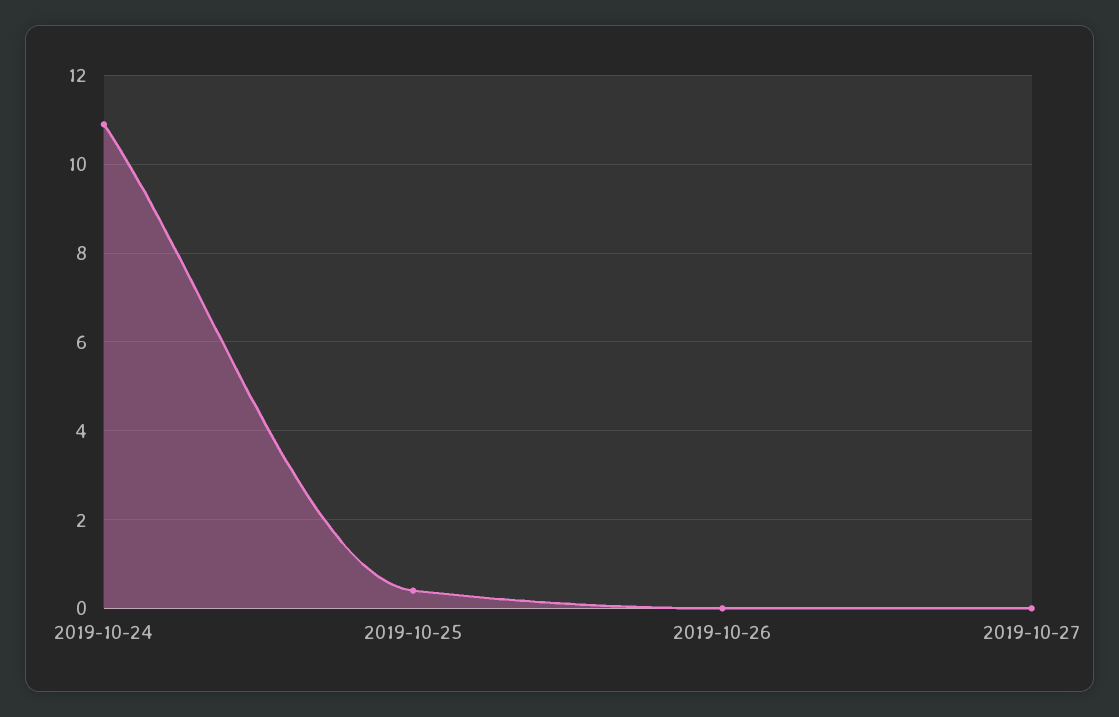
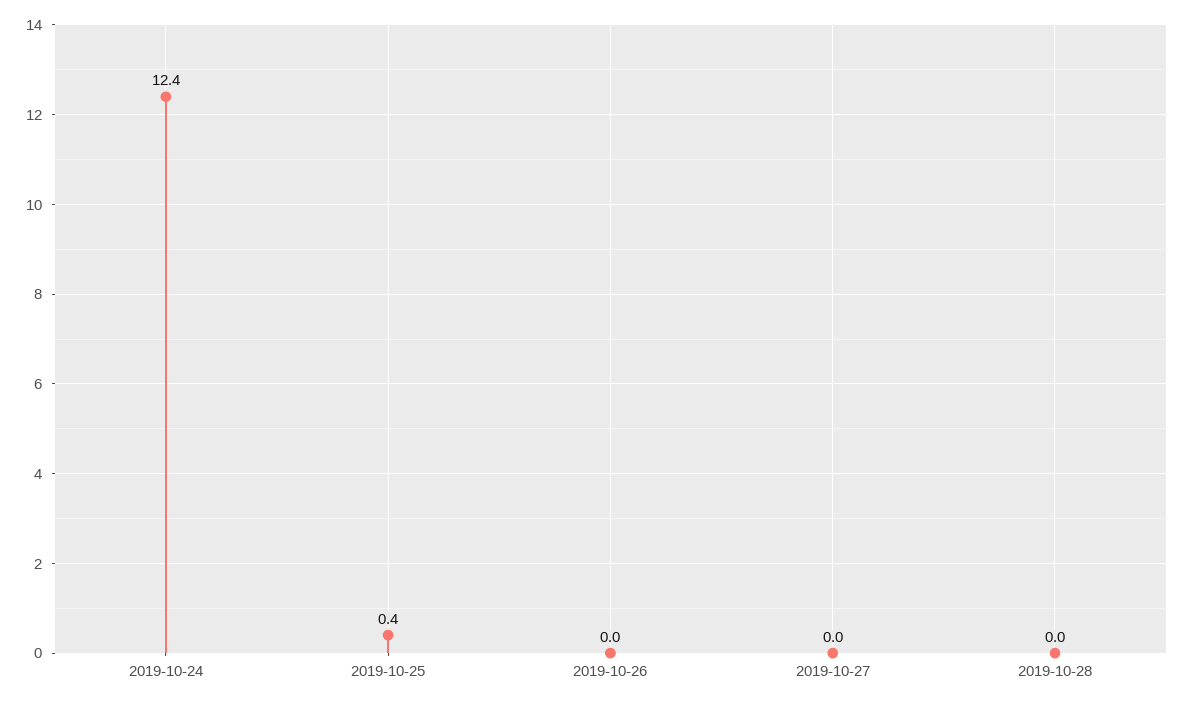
2019-10-24: 11 -> 12.4
2019-10-28: none -> 0

